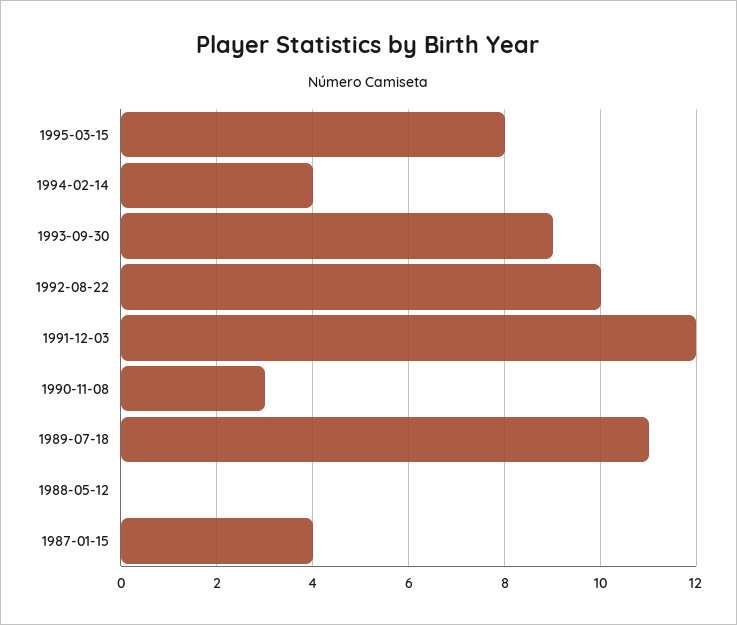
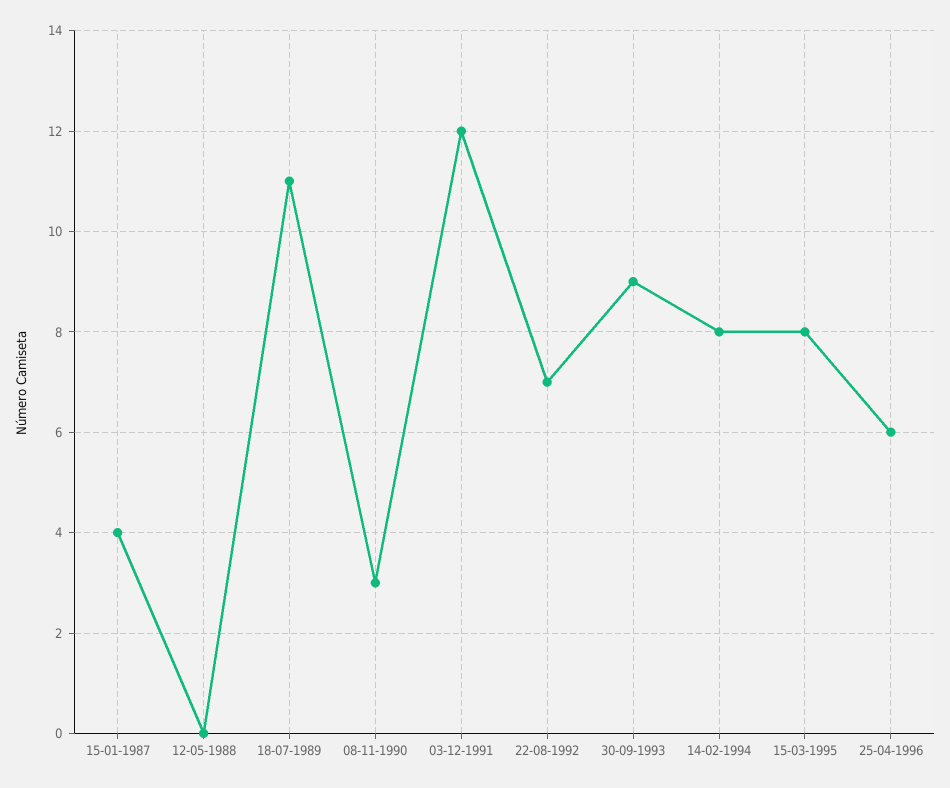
1994-02-14: 4 -> 8
1992-08-22: 10 -> 7
25-04-1996: none -> 6

